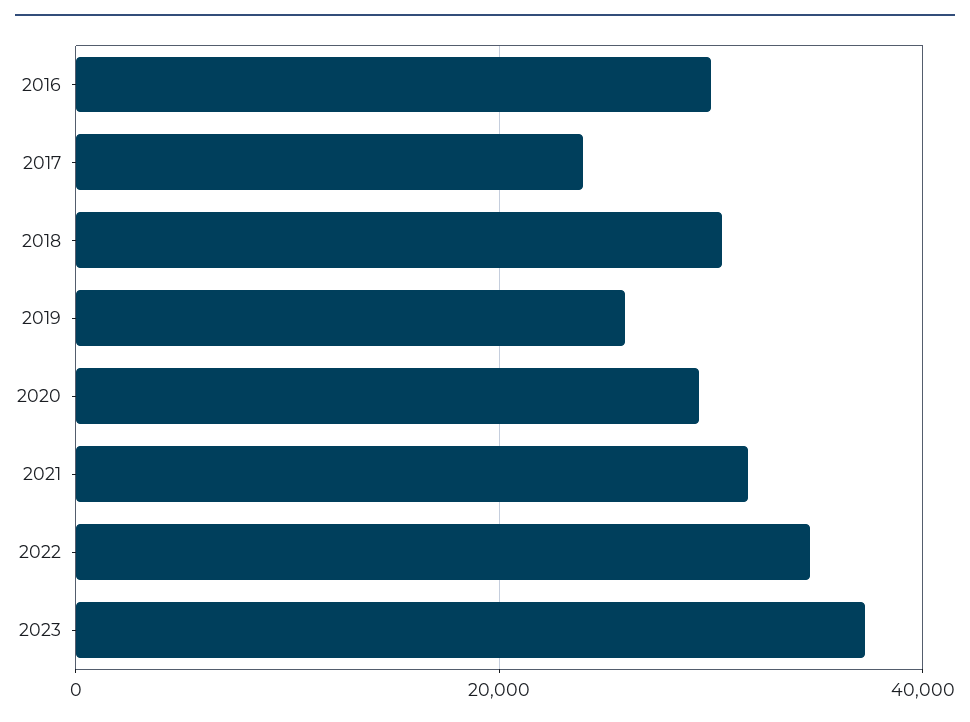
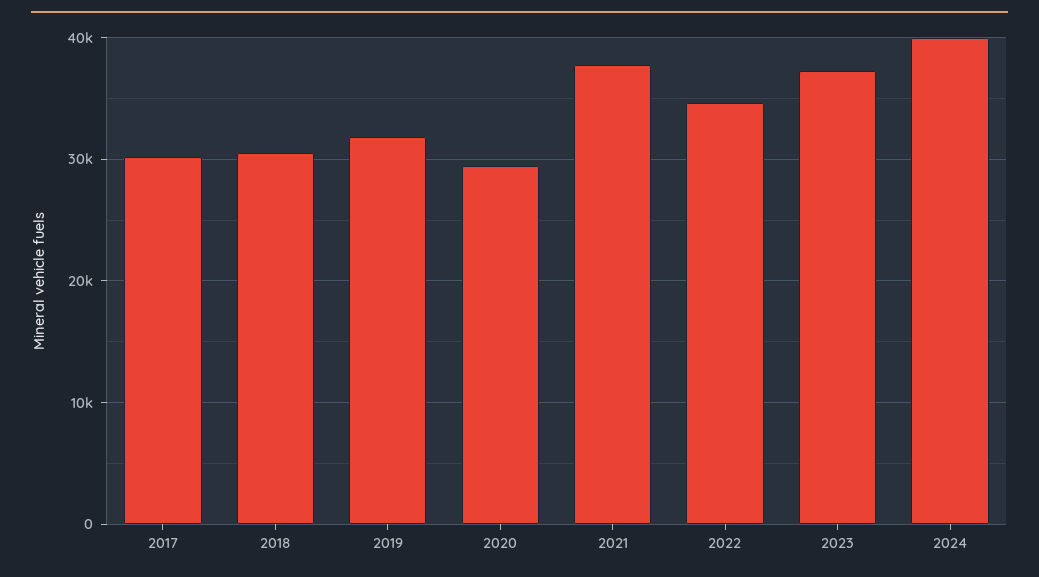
2016: 30000 -> none
2017: 24000 -> 30000
2019: 26000 -> 32000
2021: 32000 -> 38000
2024: none -> 40000

